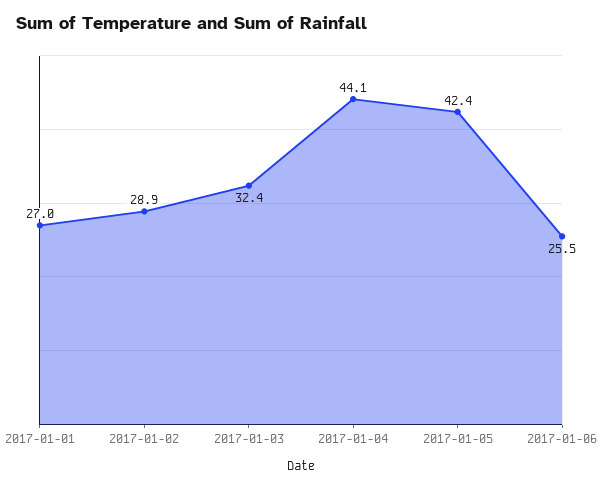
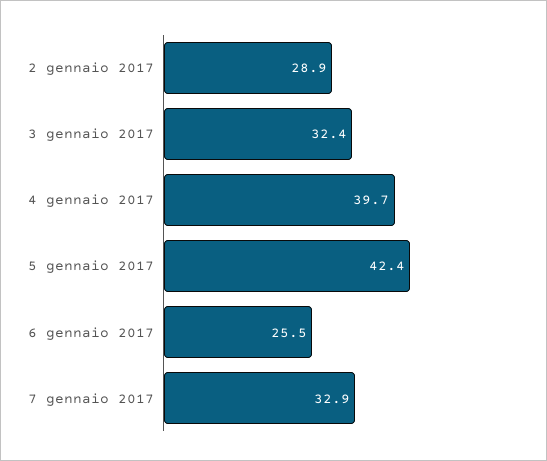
2017-01-01: 27 -> none
2017-01-04: 44.1 -> 39.7
7 gennaio 2017: none -> 32.9

